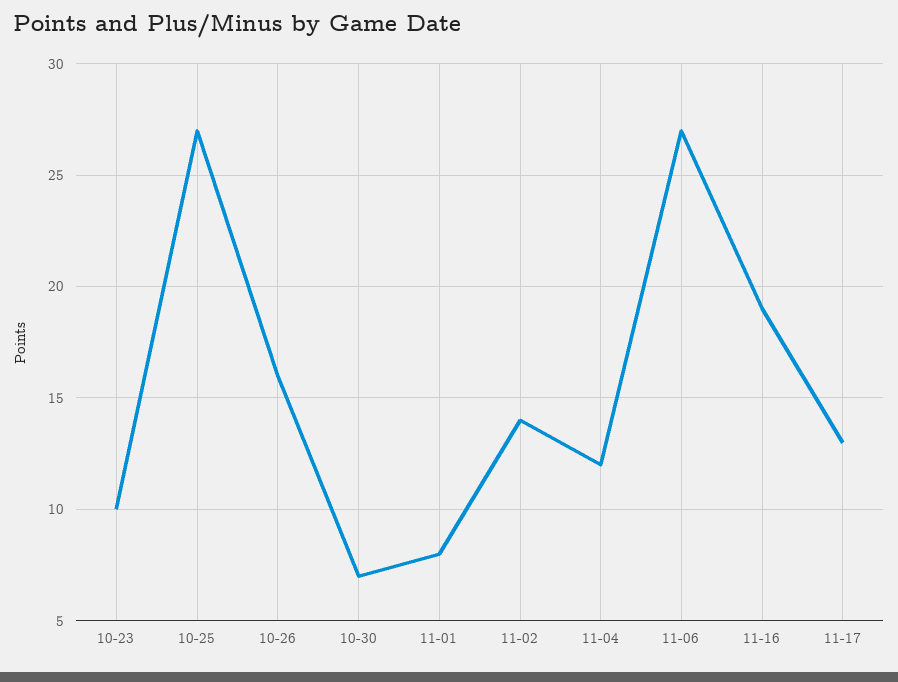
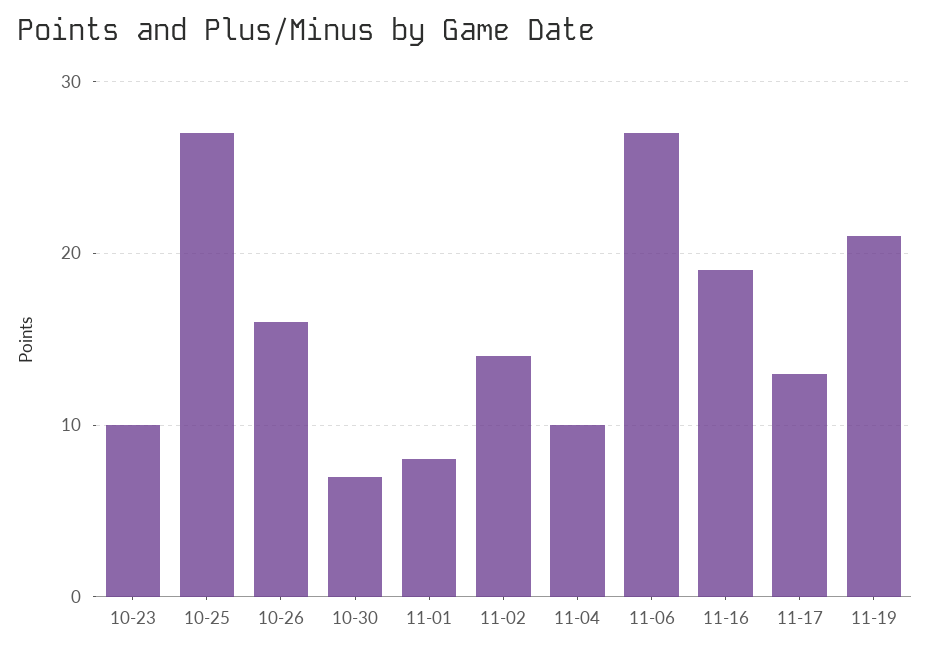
11-04: 12 -> 10
11-19: none -> 21

